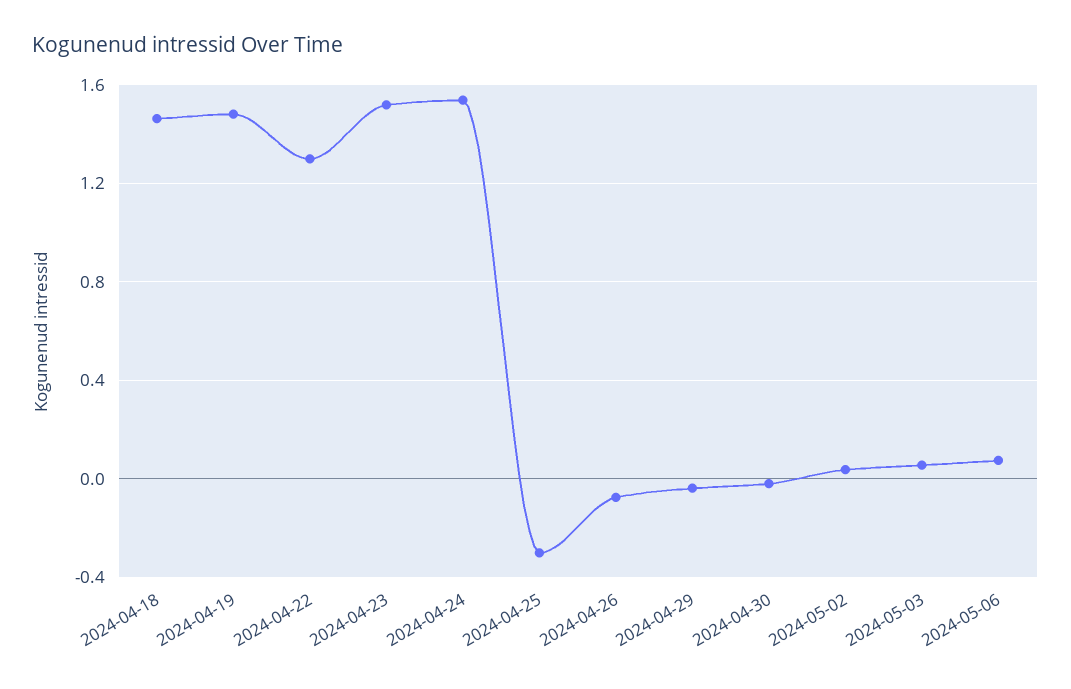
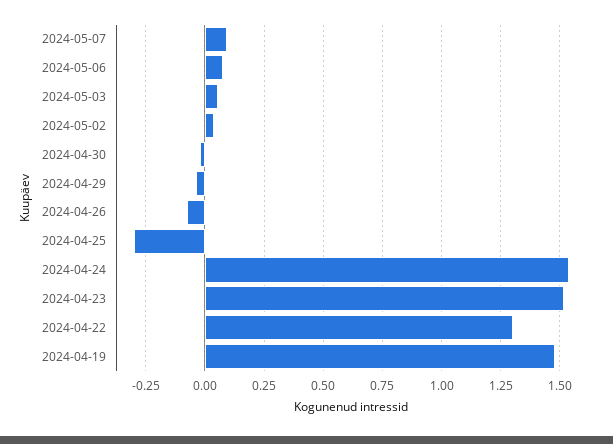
2024-04-18: 1.45 -> none
2024-05-07: none -> 0.1

